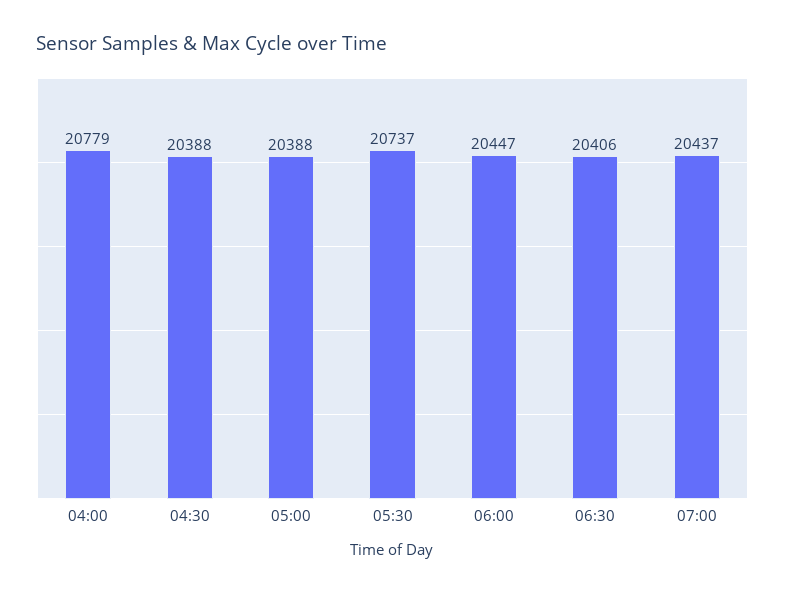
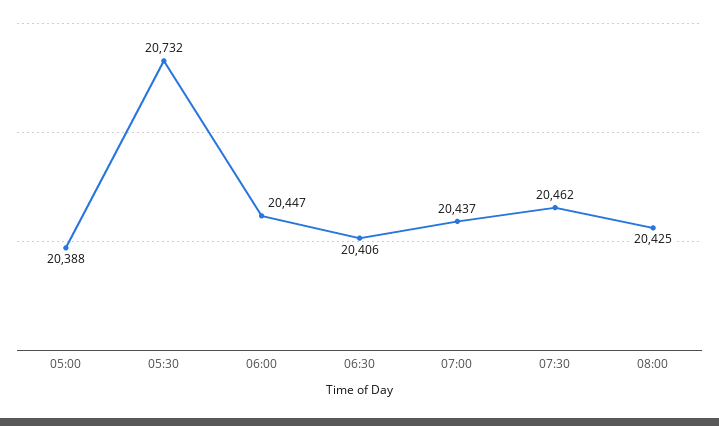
04:00: 20779 -> none
04:30: 20388 -> none
05:30: 20737 -> 20732
07:30: none -> 20462
08:00: none -> 20425

